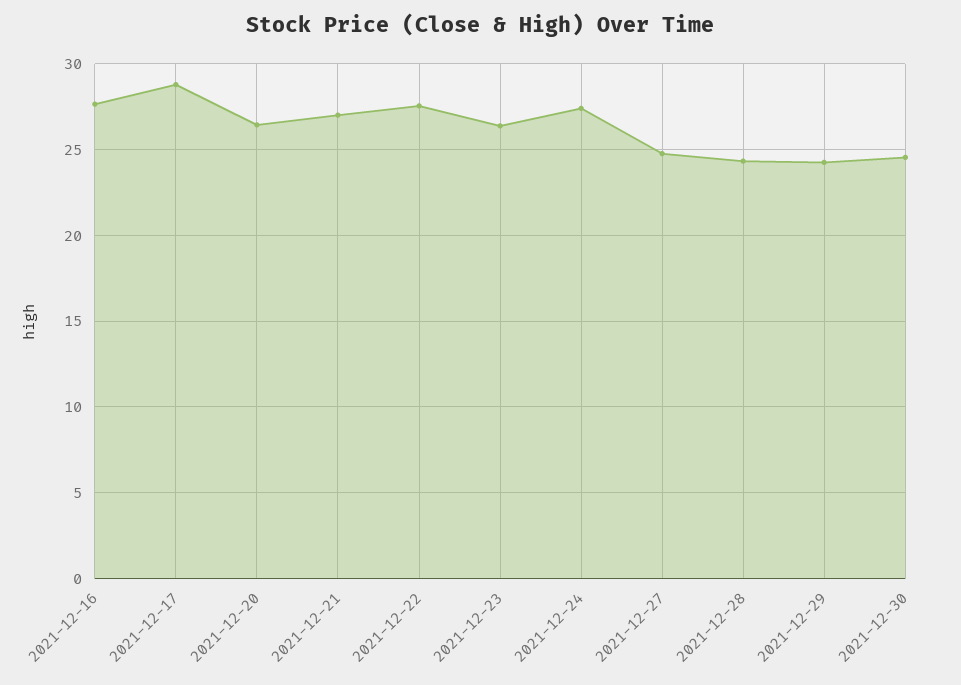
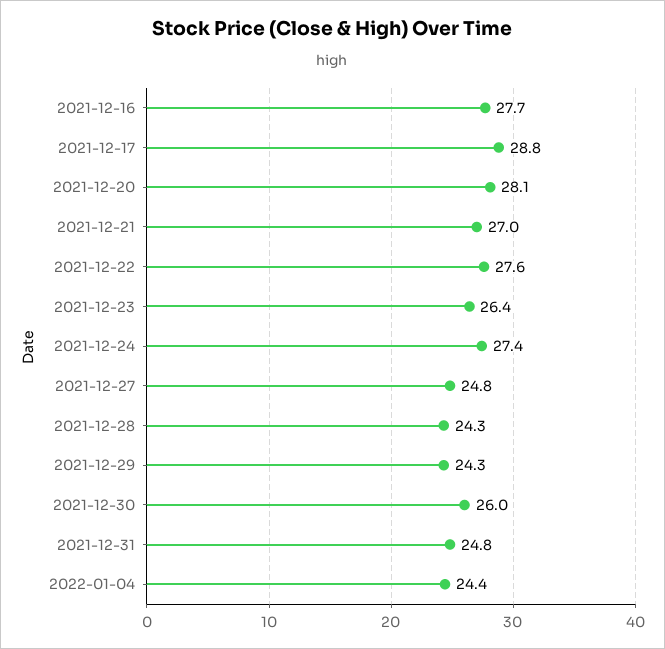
2021-12-20: 26.5 -> 28.1
2021-12-30: 24.5 -> 26
2021-12-31: none -> 24.8
2022-01-04: none -> 24.4

